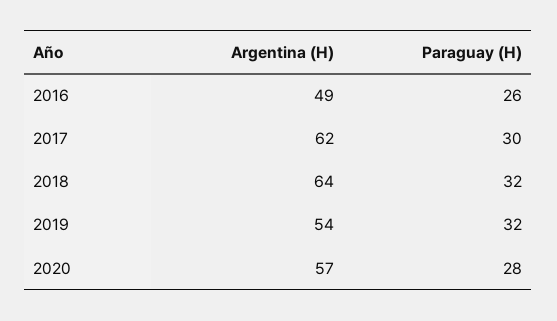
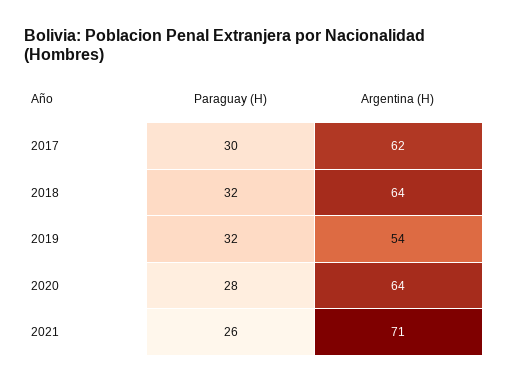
Argentina (H), 2016: 49 -> none
Paraguay (H), 2016: 26 -> none
Argentina (H), 2020: 57 -> 64
Paraguay (H), 2021: none -> 26
Argentina (H), 2021: none -> 71

